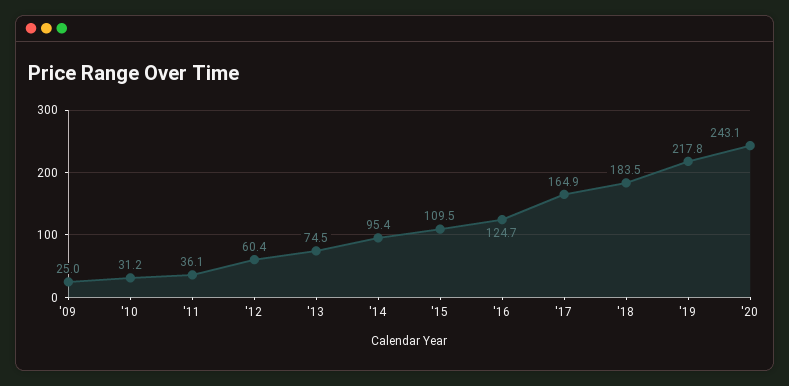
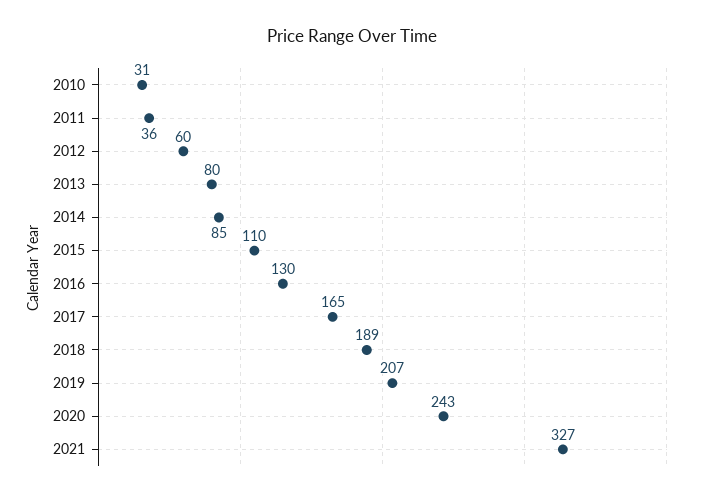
'09: 25 -> none
'13: 74.5 -> 80
'14: 95.4 -> 85
'16: 124.7 -> 130
'18: 183.5 -> 189
'19: 217.8 -> 207
2021: none -> 327

